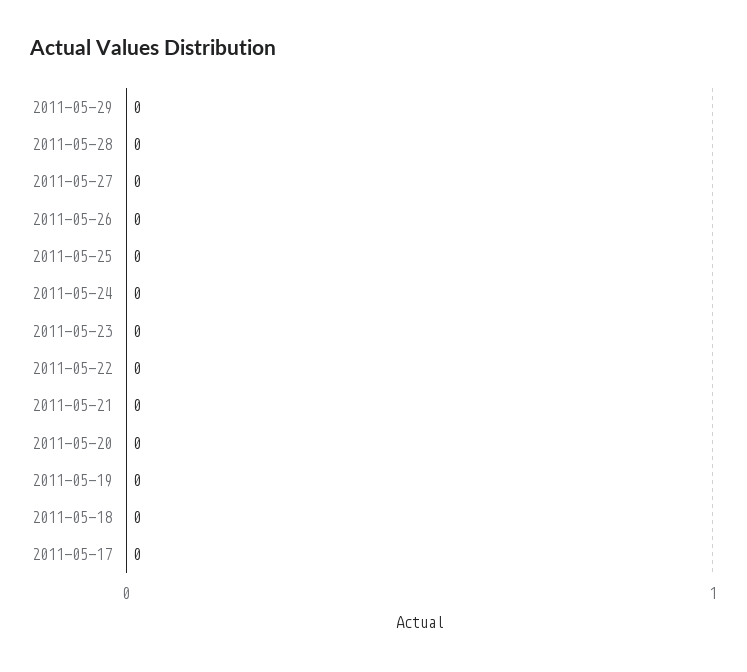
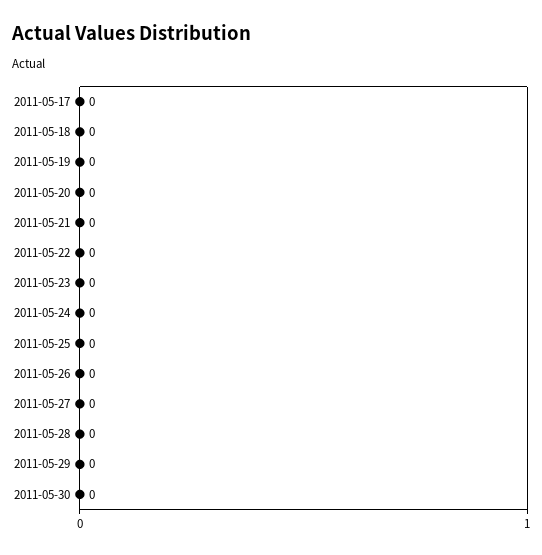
2011-05-30: none -> 0

